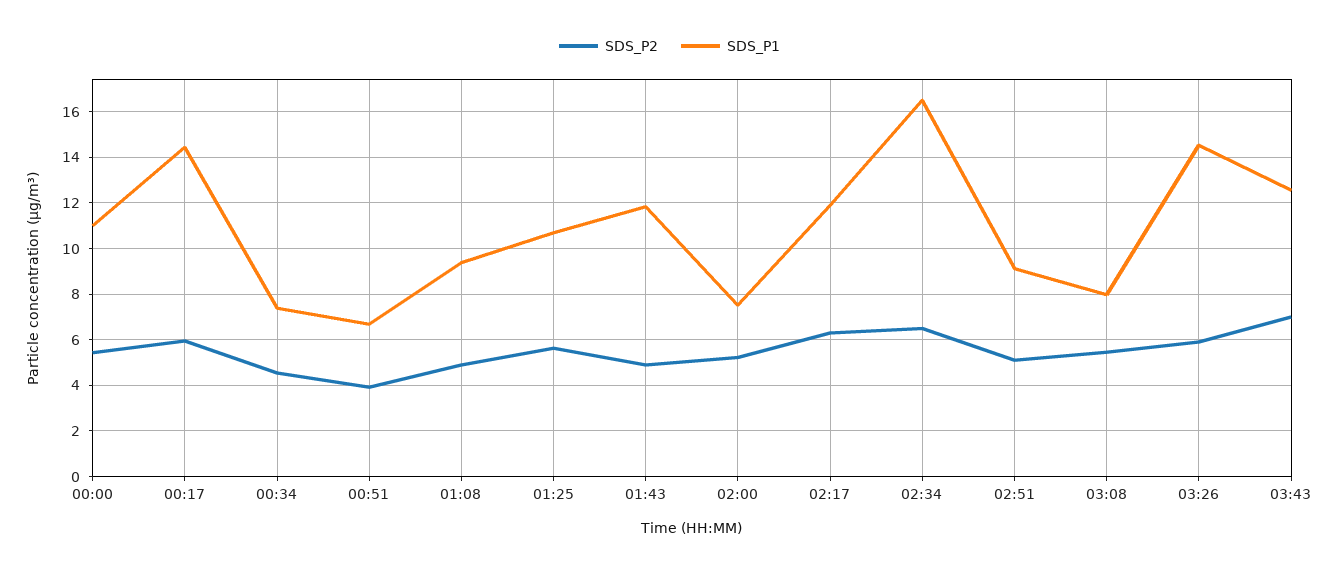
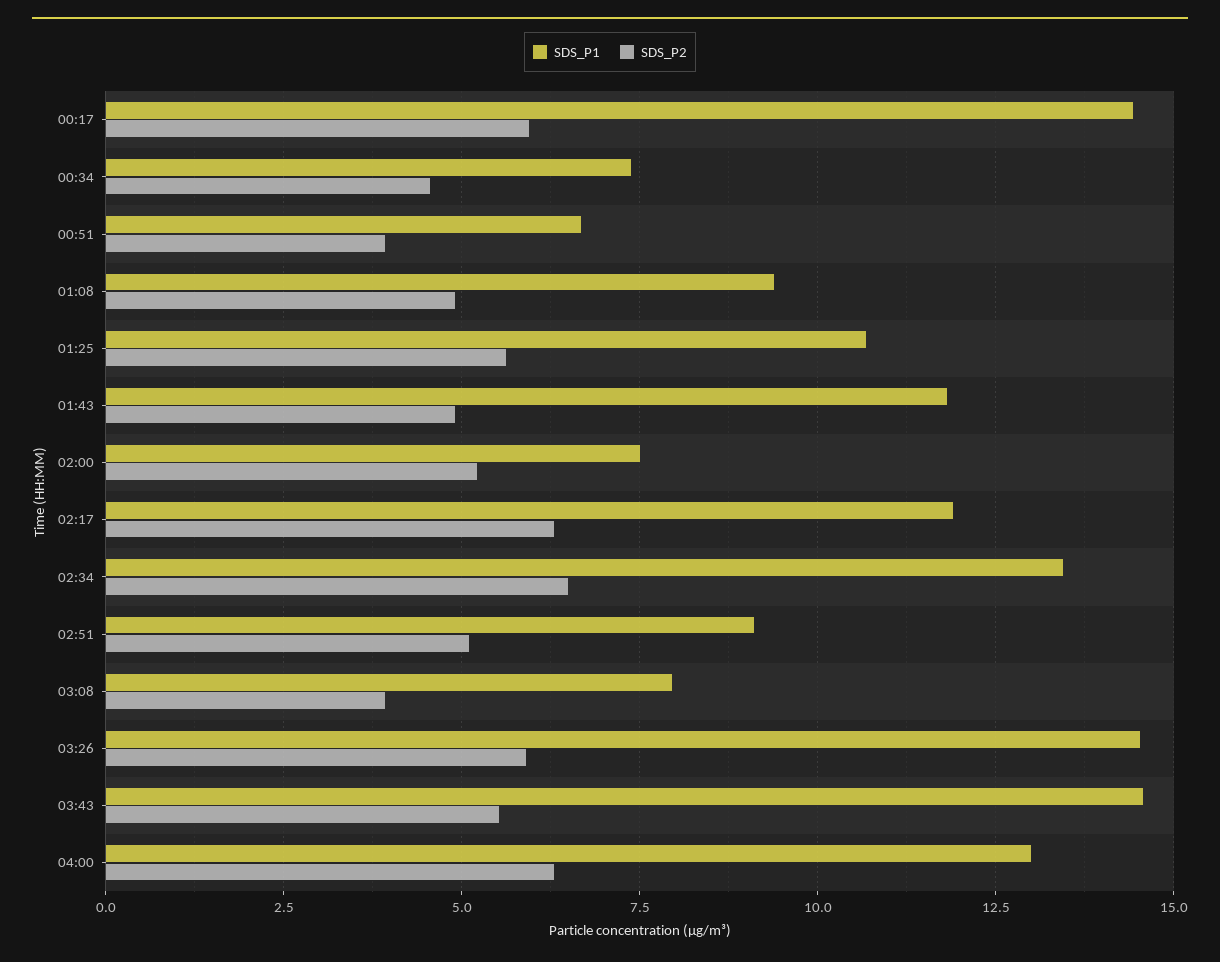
SDS_P2, 00:00: 5.5 -> none
SDS_P1, 00:00: 11 -> none
SDS_P1, 02:34: 16.5 -> 13.5
SDS_P2, 03:08: 5.5 -> 4
SDS_P2, 03:43: 7 -> 5.5
SDS_P1, 03:43: 12.5 -> 14.5
SDS_P1, 04:00: none -> 13
SDS_P2, 04:00: none -> 6.25

